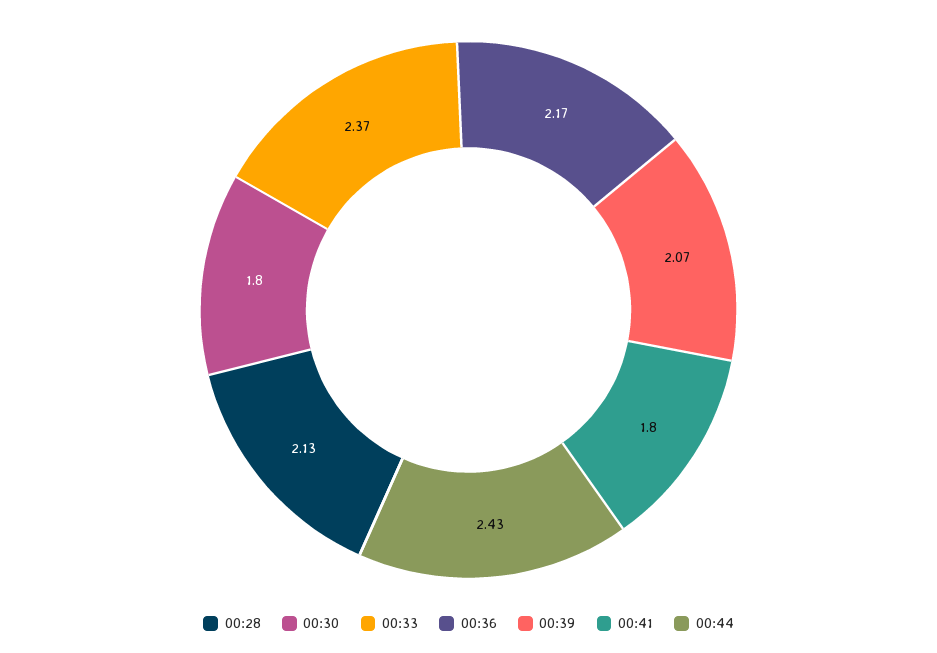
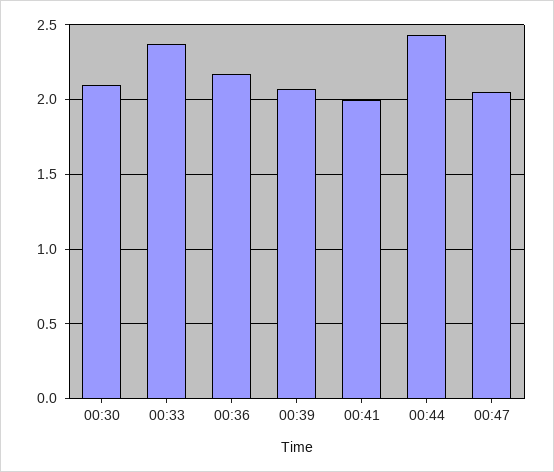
00:28: 2.13 -> none
00:30: 1.8 -> 2.1
00:41: 1.8 -> 2
00:47: none -> 2.05

